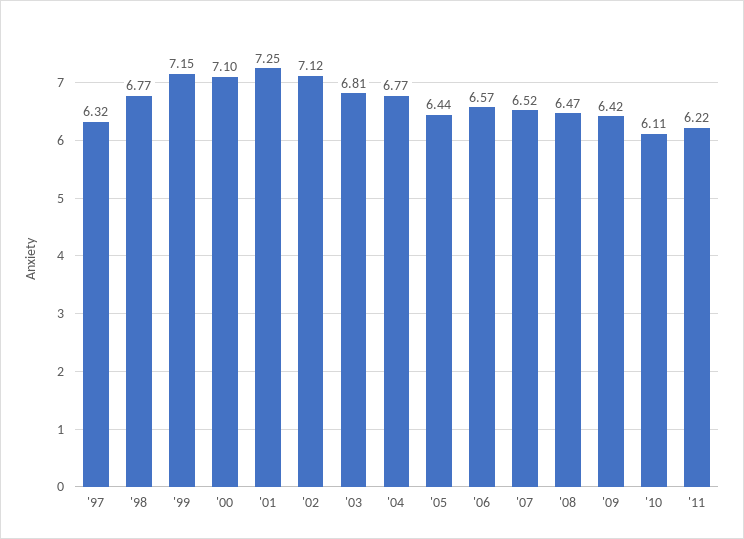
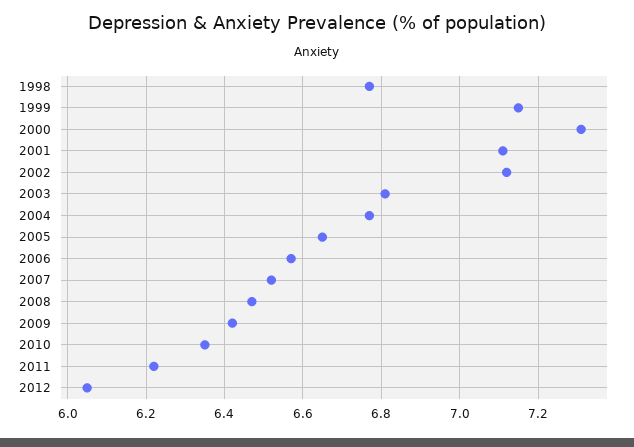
'97: 6.32 -> none
'00: 7.1 -> 7.3
'01: 7.25 -> 7.1
'05: 6.44 -> 6.65
'10: 6.11 -> 6.35
2012: none -> 6.05

